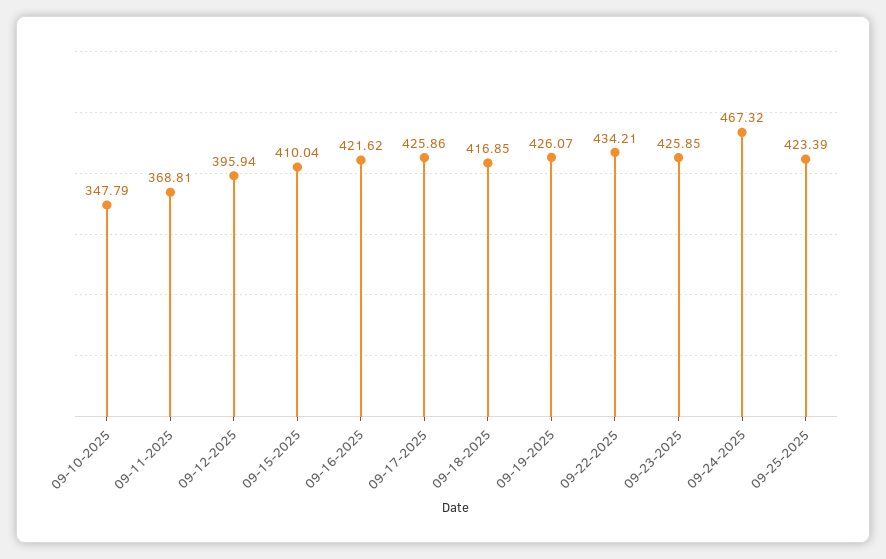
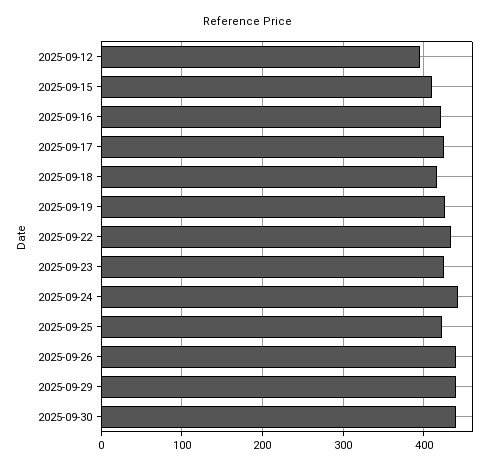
09-10-2025: 347.79 -> none
09-11-2025: 368.81 -> none
09-24-2025: 467.32 -> 440
2025-09-26: none -> 440
2025-09-29: none -> 440
2025-09-30: none -> 440

